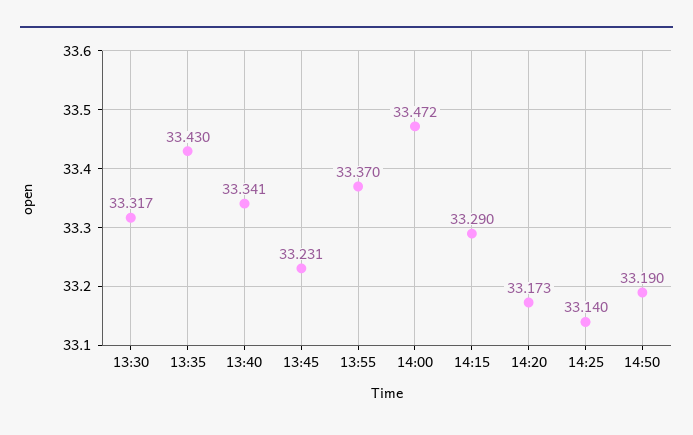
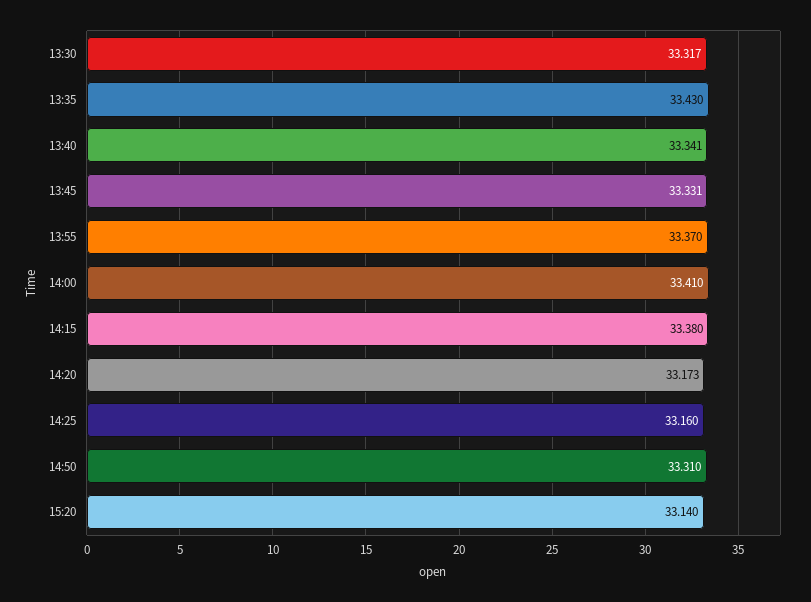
13:45: 33.231 -> 33.331
14:00: 33.472 -> 33.41
14:15: 33.29 -> 33.38
14:25: 33.14 -> 33.16
14:50: 33.19 -> 33.31
15:20: none -> 33.14

